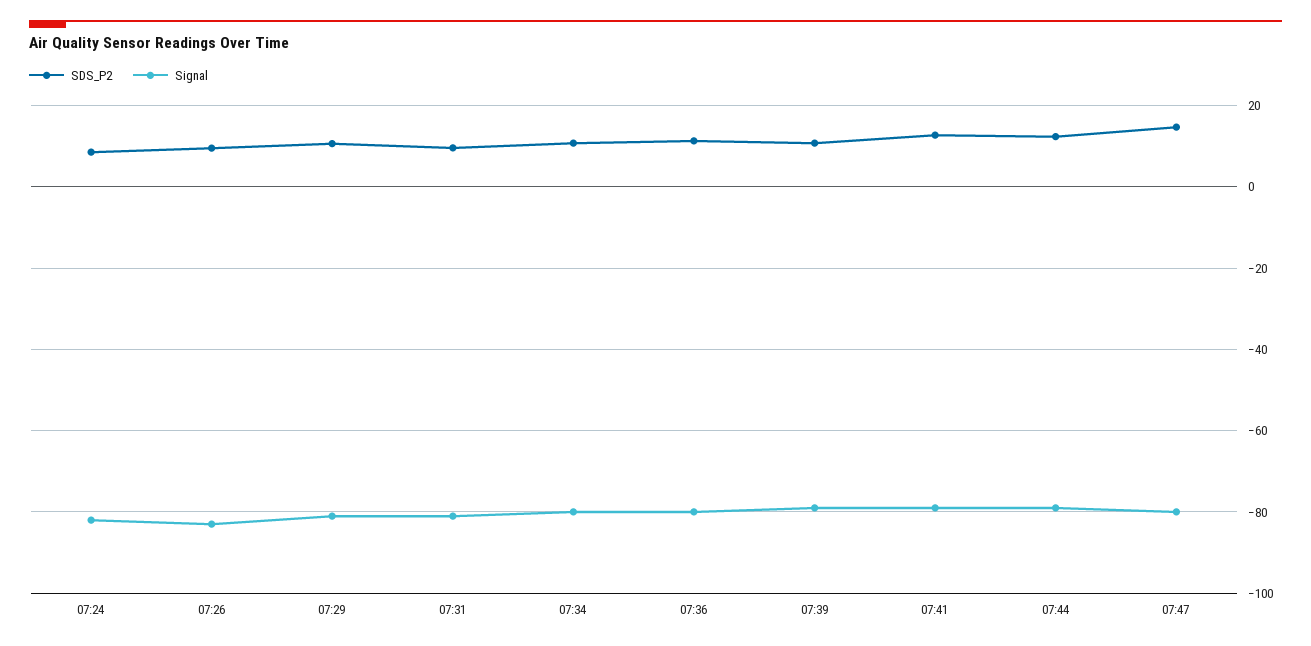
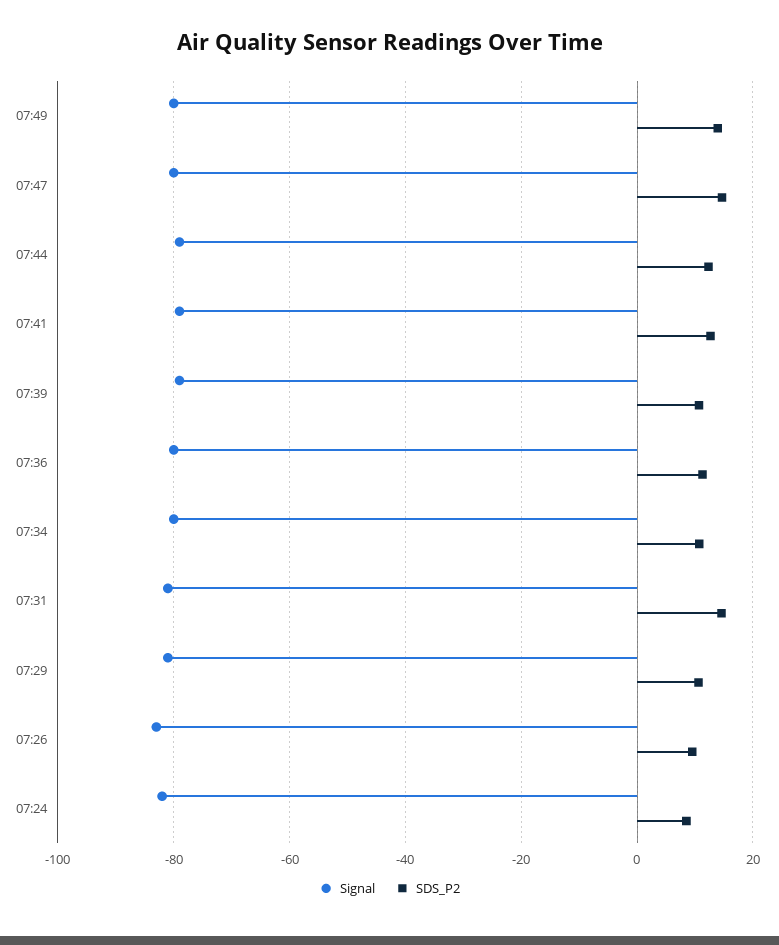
SDS_P2, 07:31: 10 -> 14
Signal, 07:49: none -> -80
SDS_P2, 07:49: none -> 14

